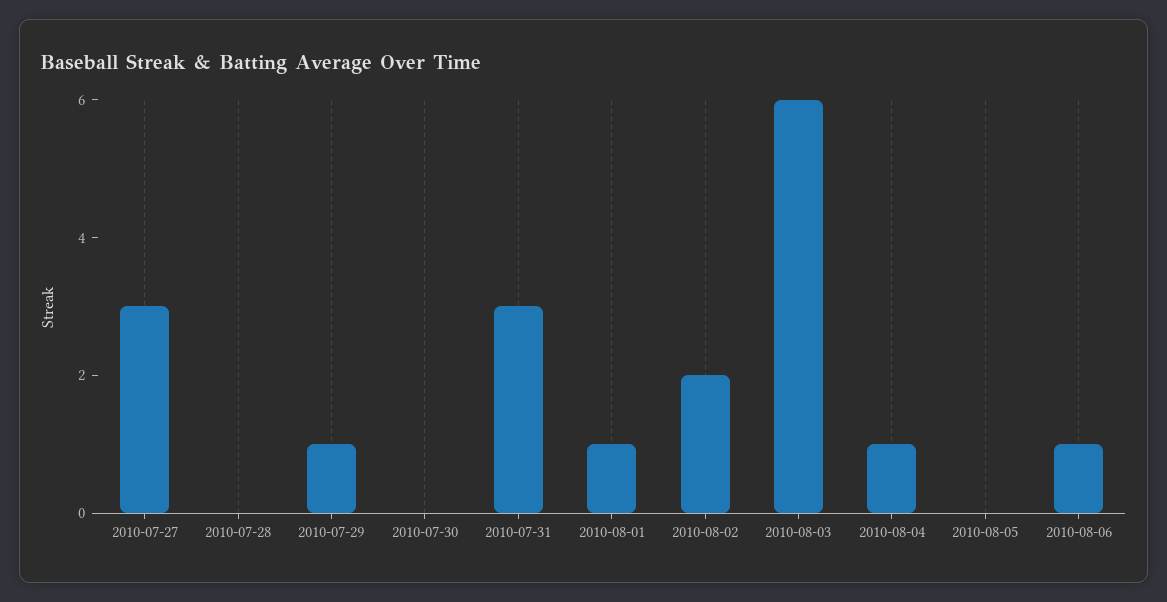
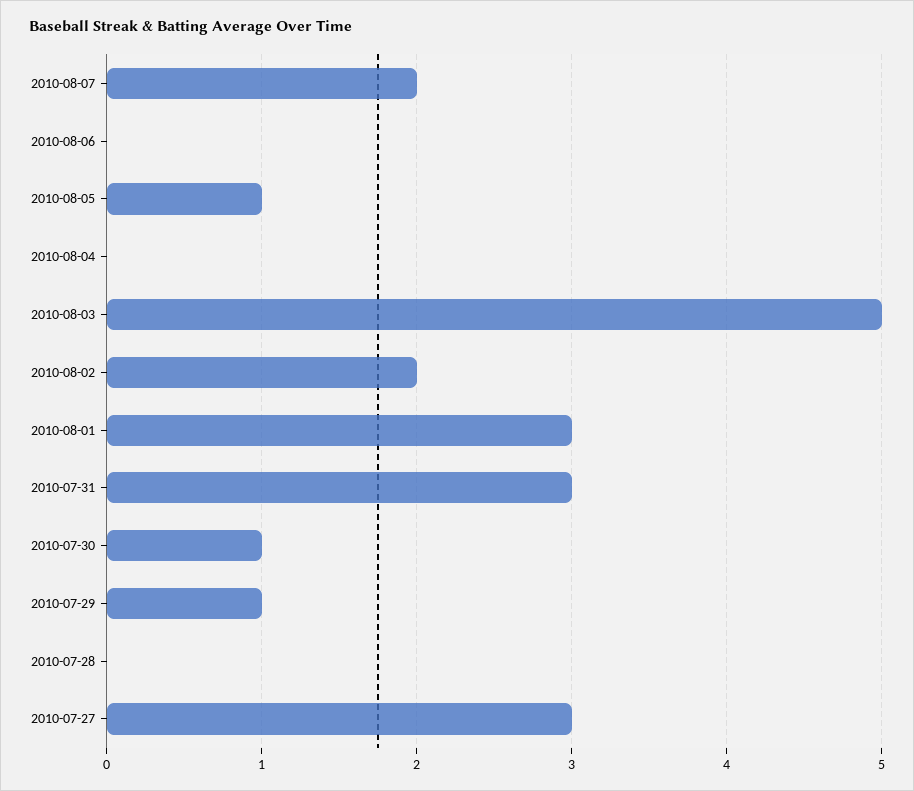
2010-07-30: 0 -> 1
2010-08-01: 1 -> 3
2010-08-03: 6 -> 5
2010-08-04: 1 -> 0
2010-08-05: 0 -> 1
2010-08-06: 1 -> 0
2010-08-07: none -> 2

